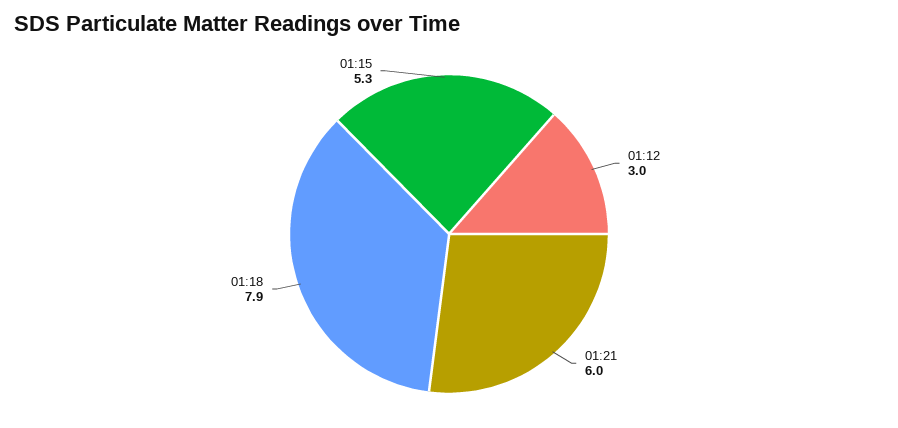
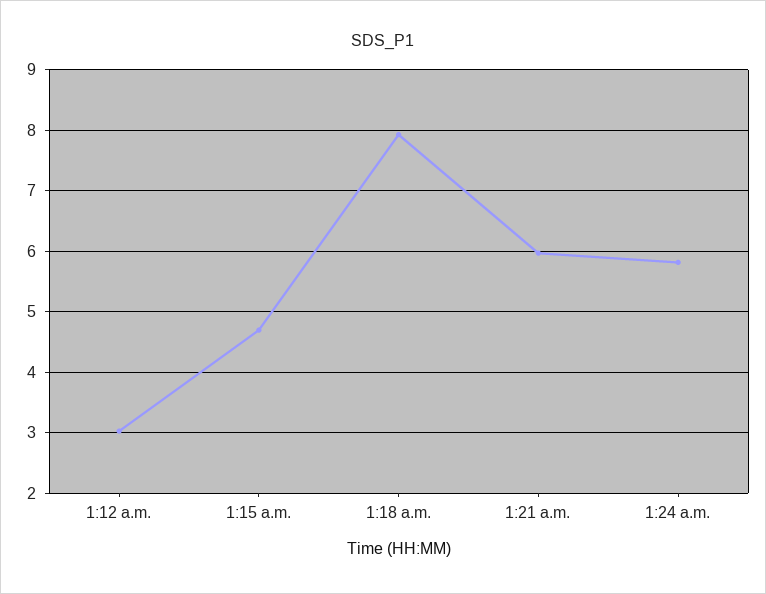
01:15: 5.3 -> 4.7
1:24 a.m.: none -> 5.8

